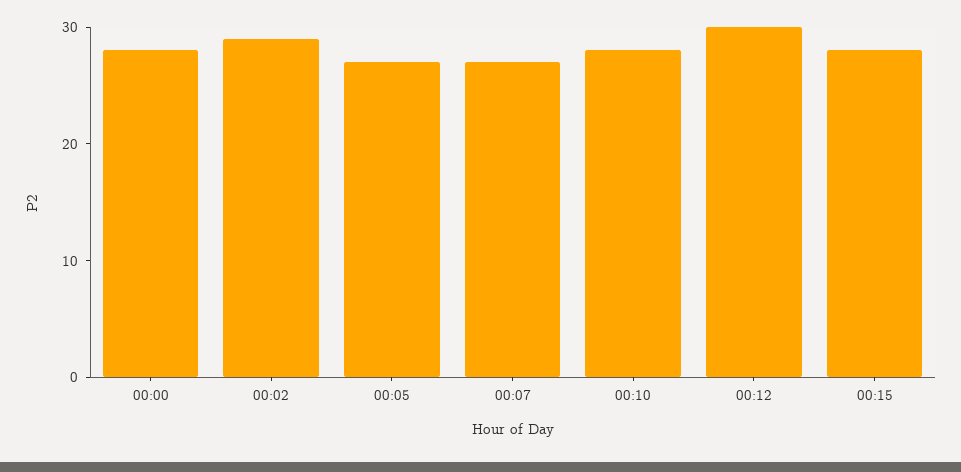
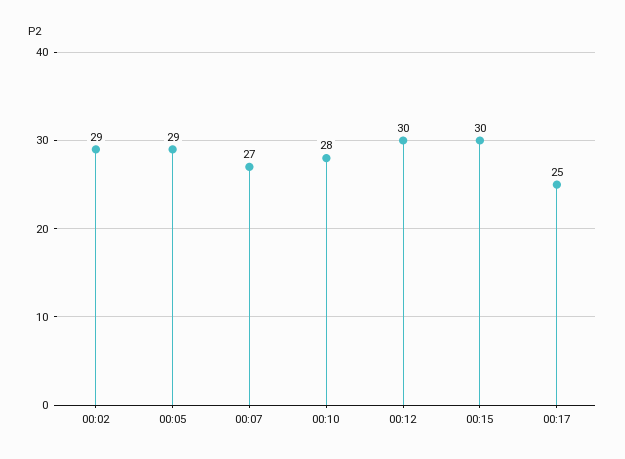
00:00: 28 -> none
00:05: 27 -> 29
00:15: 28 -> 30
00:17: none -> 25

